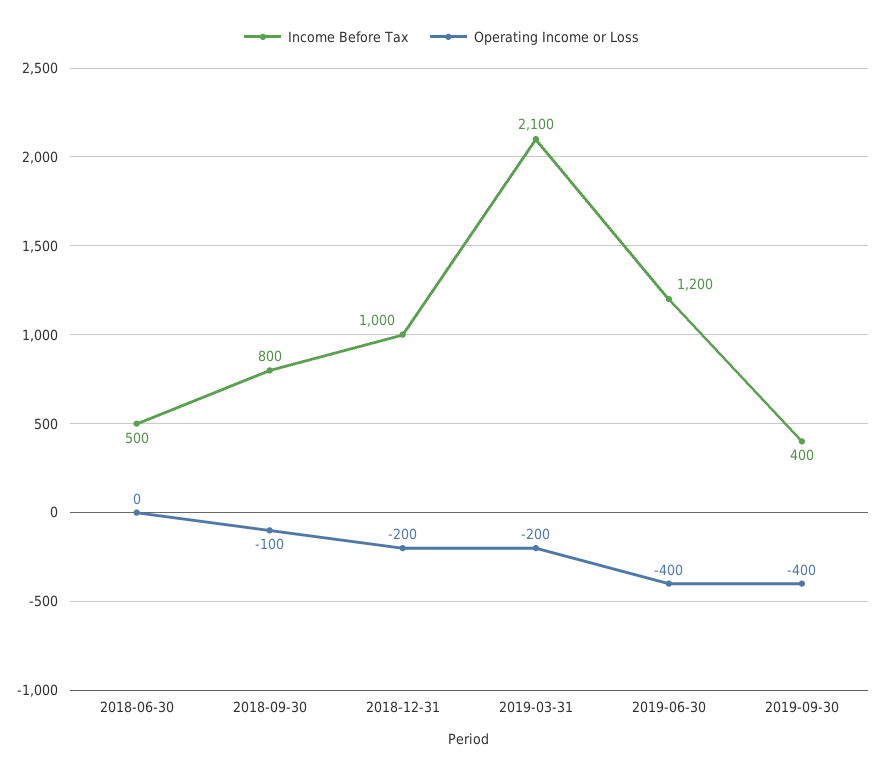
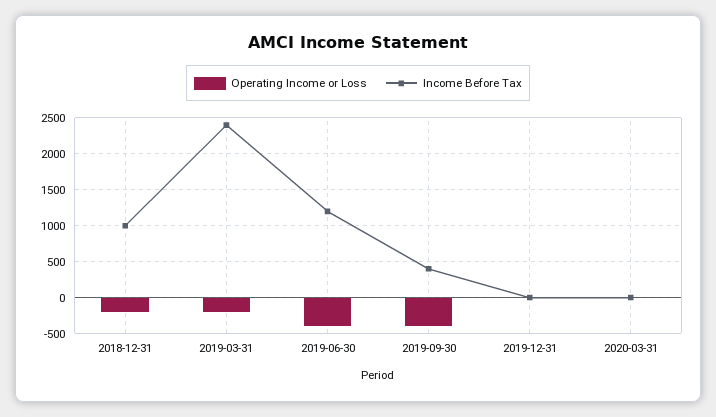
Income Before Tax, 2018-06-30: 500 -> none
Operating Income or Loss, 2018-06-30: 0 -> none
Income Before Tax, 2018-09-30: 800 -> none
Operating Income or Loss, 2018-09-30: -100 -> none
Income Before Tax, 2019-03-31: 2100 -> 2400
Operating Income or Loss, 2019-12-31: none -> 0
Income Before Tax, 2019-12-31: none -> 0
Operating Income or Loss, 2020-03-31: none -> 0
Income Before Tax, 2020-03-31: none -> 0

